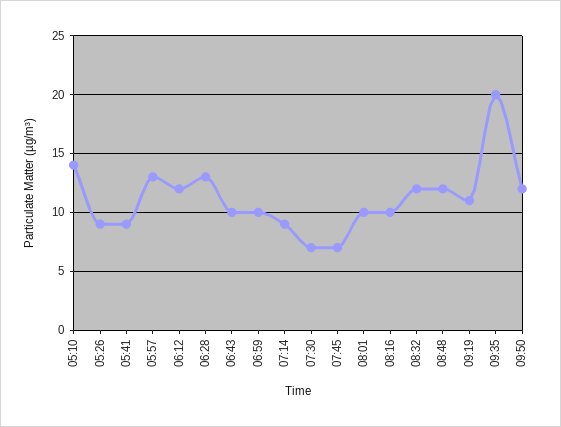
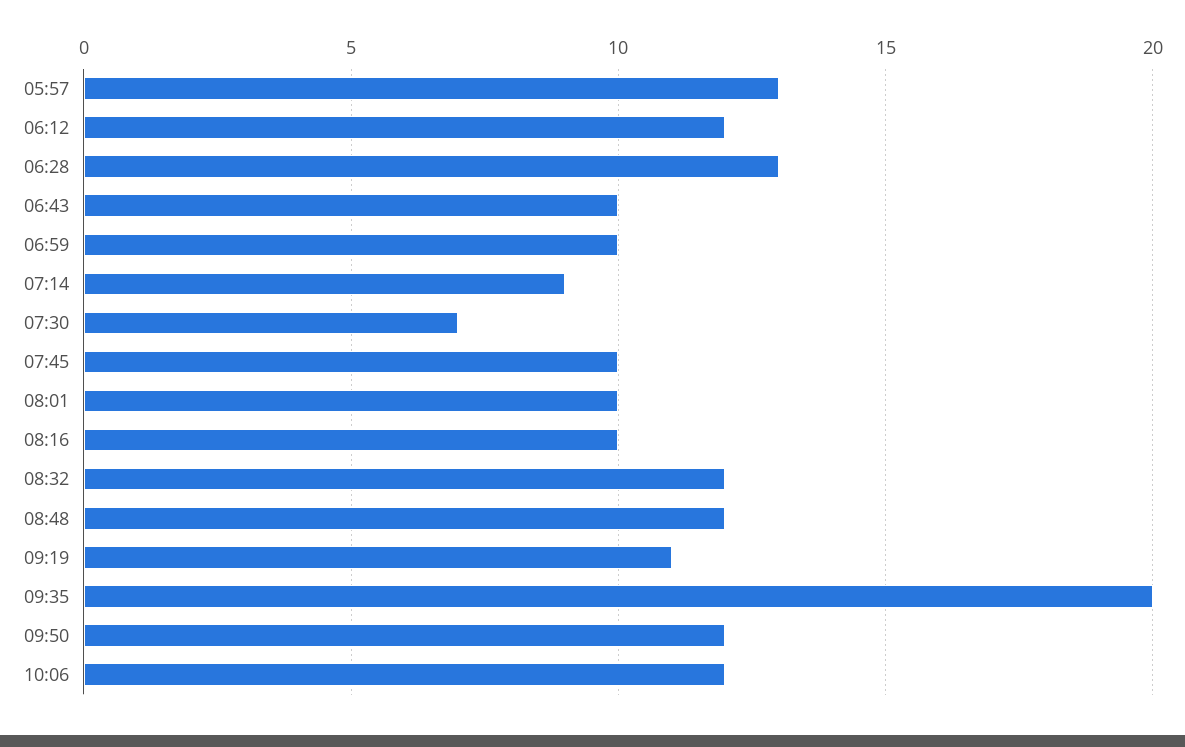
05:10: 14 -> none
05:26: 9 -> none
05:41: 9 -> none
07:45: 7 -> 10
10:06: none -> 12

